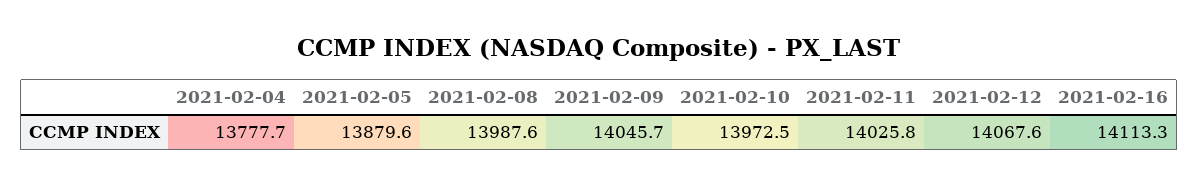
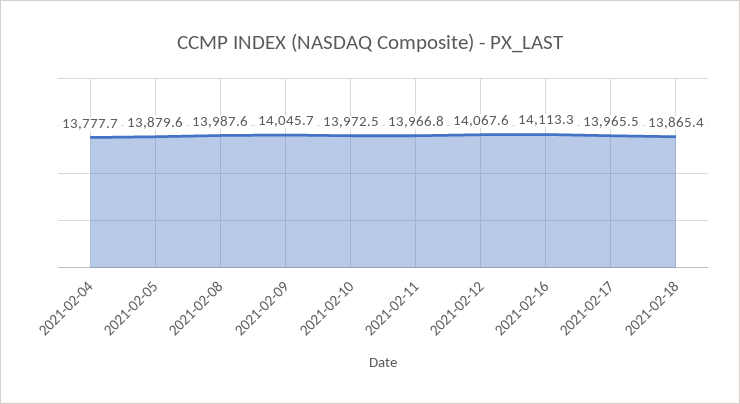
2021-02-11: 14025.8 -> 13966.8
2021-02-17: none -> 13965.5
2021-02-18: none -> 13865.4

